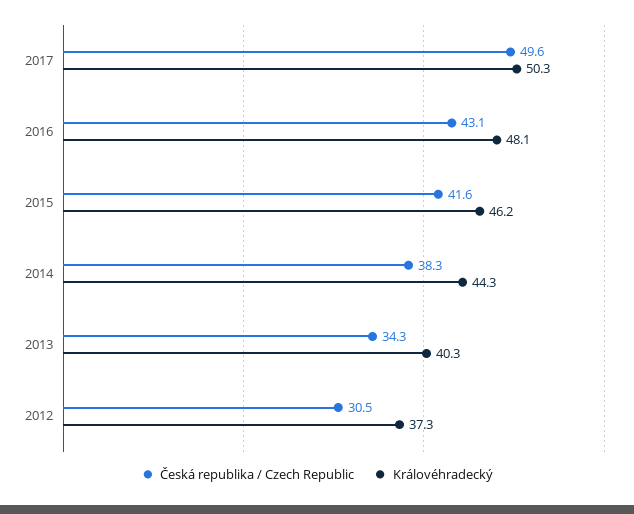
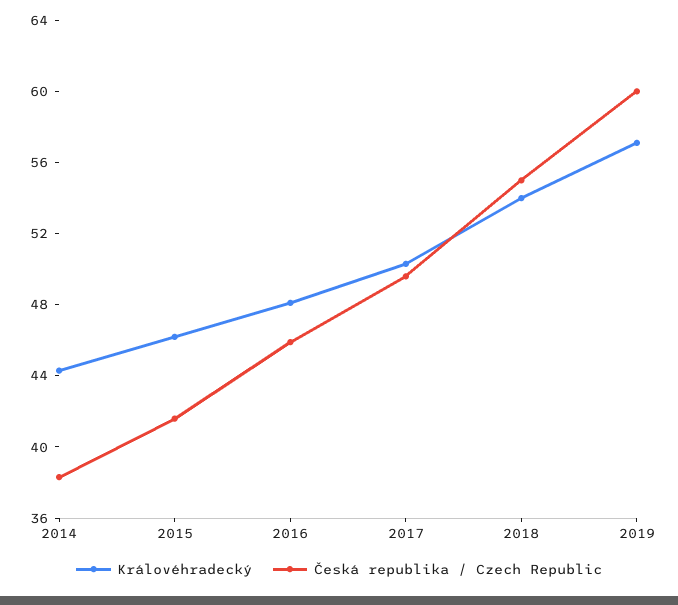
Česká republika / Czech Republic, 2016: 43.1 -> 46
Česká republika / Czech Republic, 2013: 34.3 -> none
Královéhradecký, 2013: 40.3 -> none
Česká republika / Czech Republic, 2012: 30.5 -> none
Královéhradecký, 2012: 37.3 -> none
Královéhradecký, 2018: none -> 54
Česká republika / Czech Republic, 2018: none -> 55
Královéhradecký, 2019: none -> 57
Česká republika / Czech Republic, 2019: none -> 60

